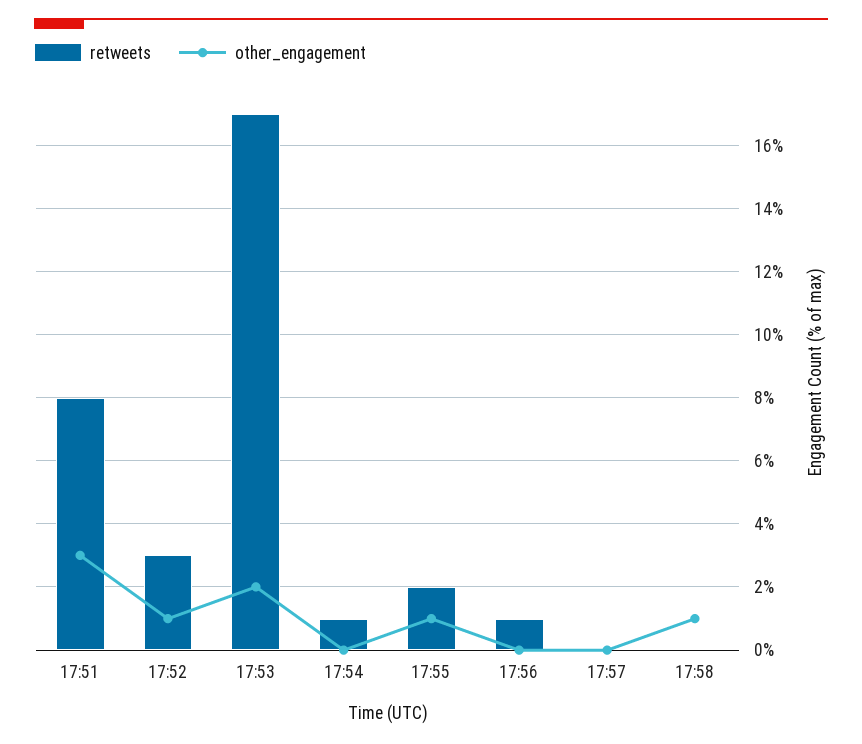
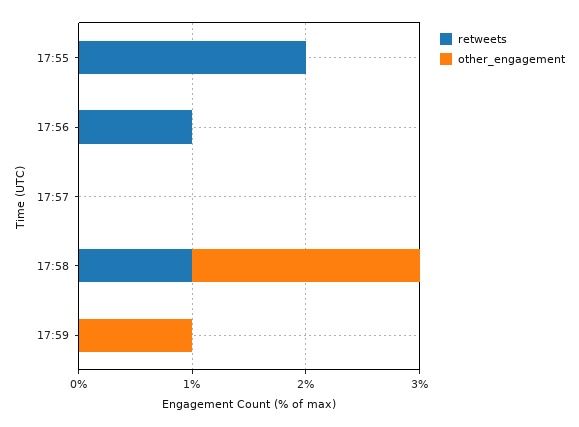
retweets, 17:51: 8 -> none
other_engagement, 17:51: 3 -> none
retweets, 17:52: 3 -> none
other_engagement, 17:52: 1 -> none
retweets, 17:53: 17 -> none
other_engagement, 17:53: 2 -> none
retweets, 17:54: 1 -> none
other_engagement, 17:54: 0 -> none
other_engagement, 17:55: 1 -> 0
retweets, 17:58: 0 -> 1
other_engagement, 17:58: 1 -> 2
retweets, 17:59: none -> 0
other_engagement, 17:59: none -> 1

